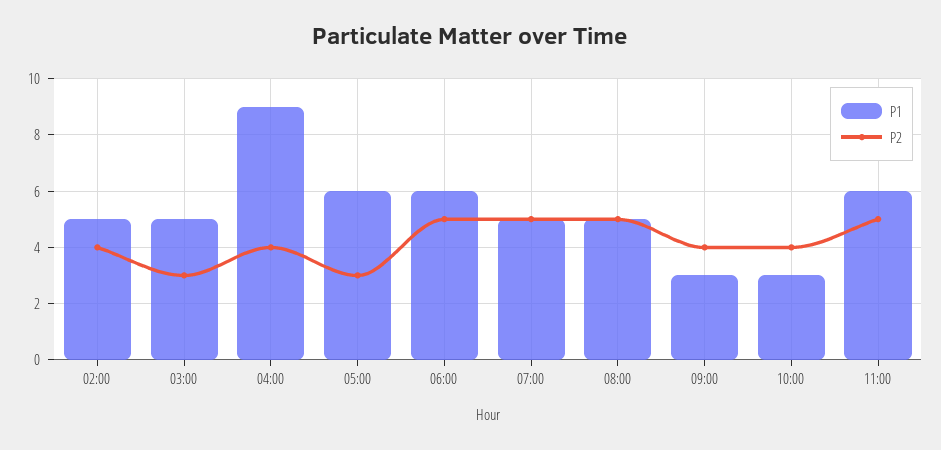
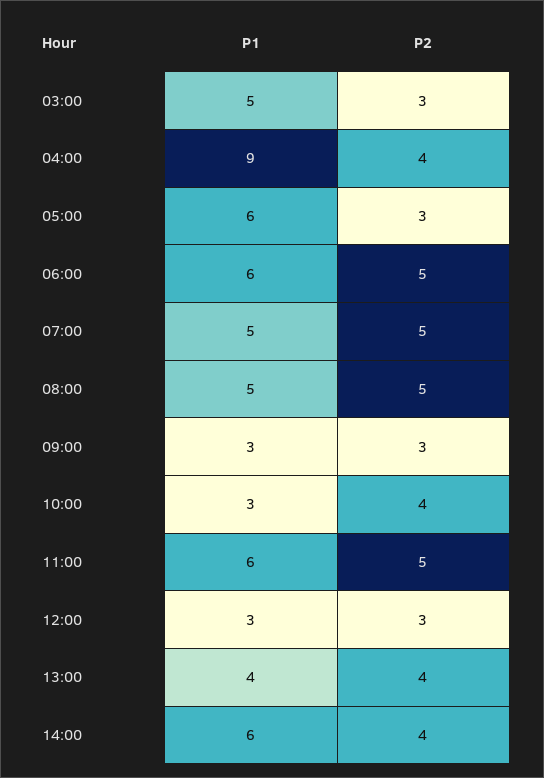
P1, 02:00: 5 -> none
P2, 02:00: 4 -> none
P2, 09:00: 4 -> 3
P1, 12:00: none -> 3
P2, 12:00: none -> 3
P1, 13:00: none -> 4
P2, 13:00: none -> 4
P1, 14:00: none -> 6
P2, 14:00: none -> 4

